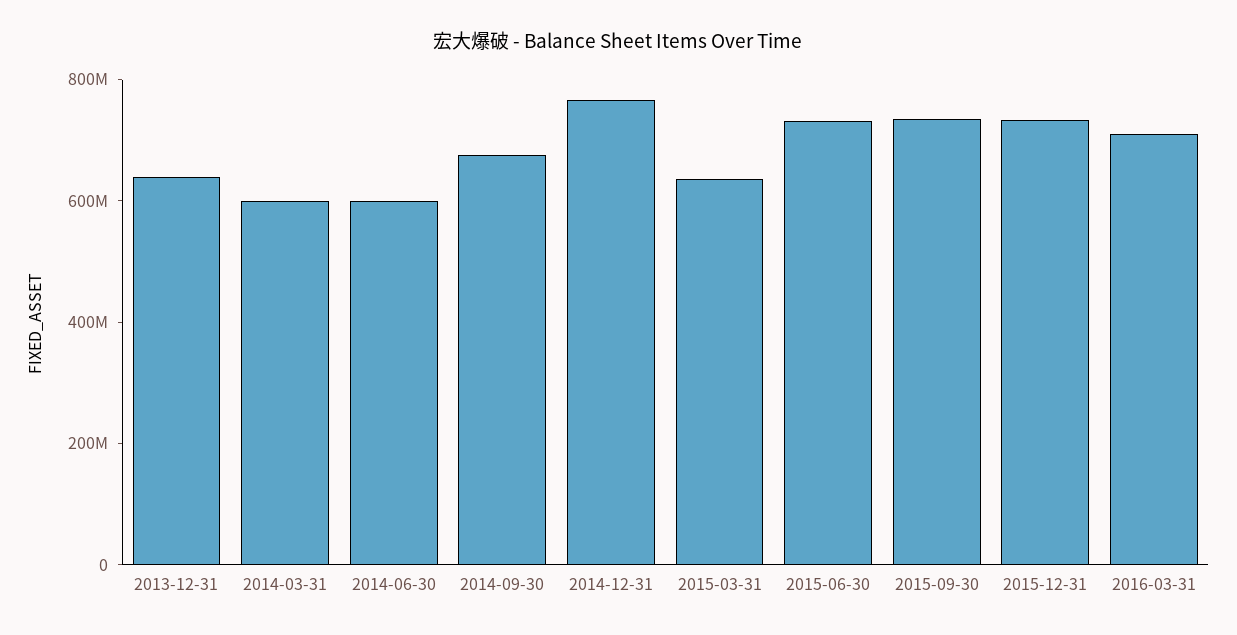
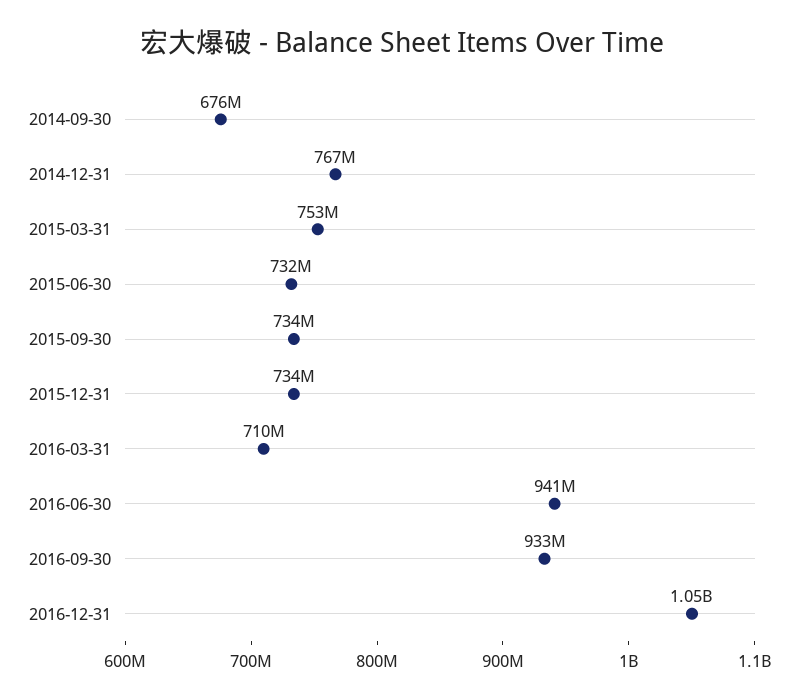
2013-12-31: 650000000 -> none
2014-03-31: 600000000 -> none
2014-06-30: 600000000 -> none
2015-03-31: 650000000 -> 753000000
2016-06-30: none -> 941000000
2016-09-30: none -> 933000000
2016-12-31: none -> 1050000000

